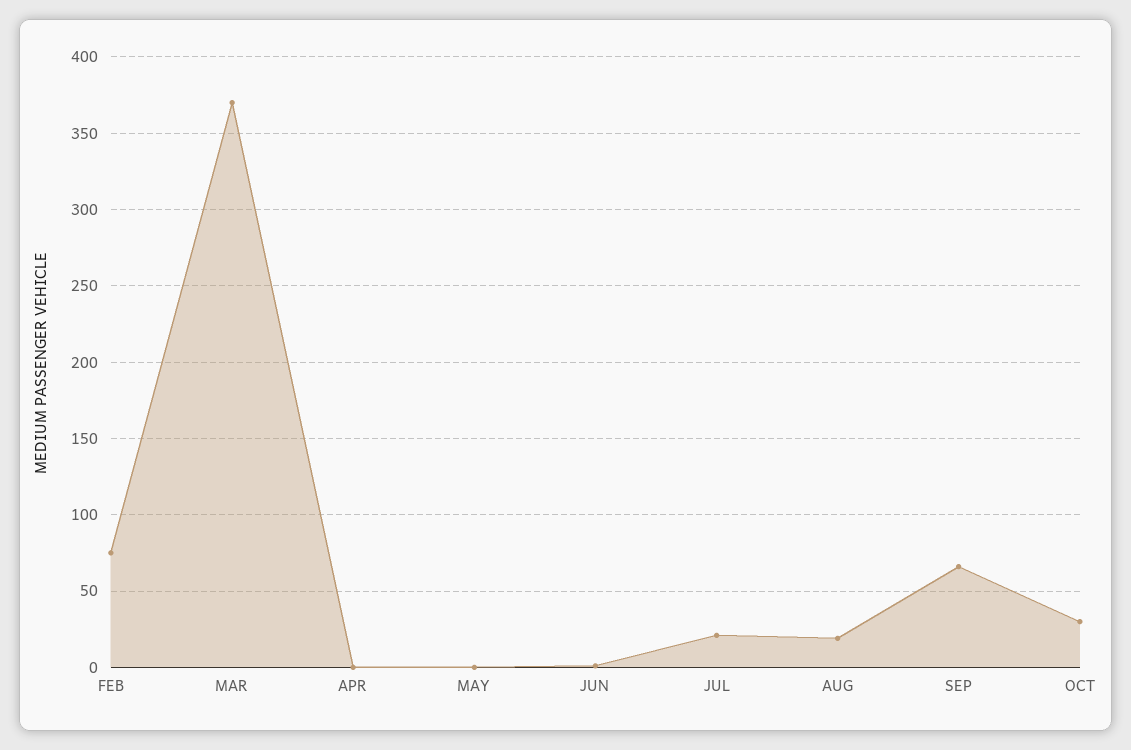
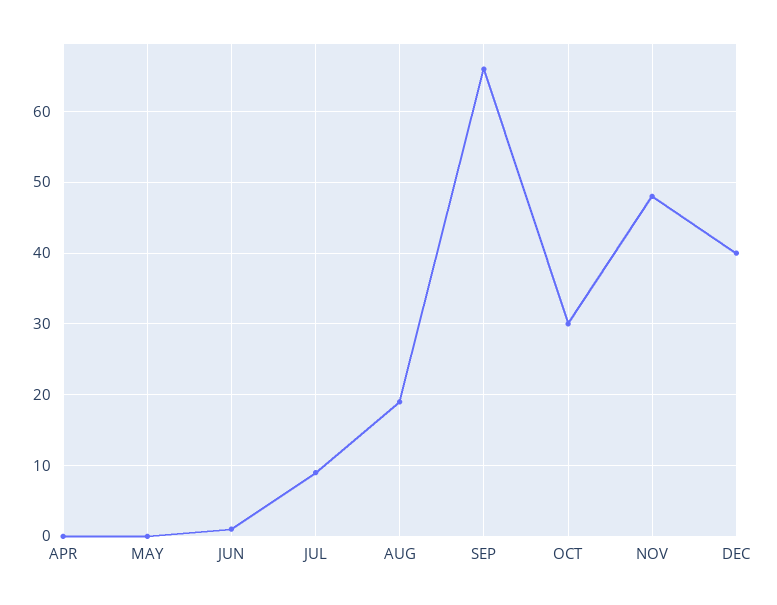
FEB: 75 -> none
MAR: 370 -> none
JUL: 20 -> 9
NOV: none -> 48
DEC: none -> 40

